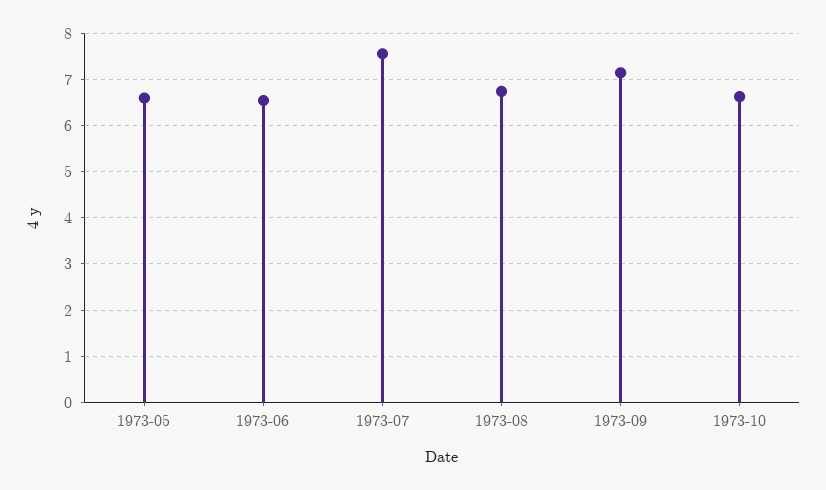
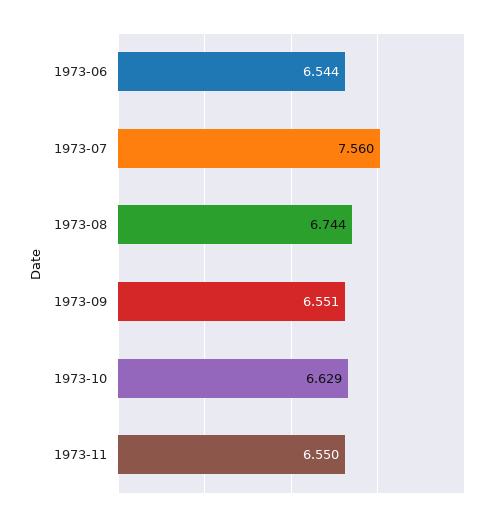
1973-05: 6.6 -> none
1973-09: 7.2 -> 6.551
1973-11: none -> 6.55

